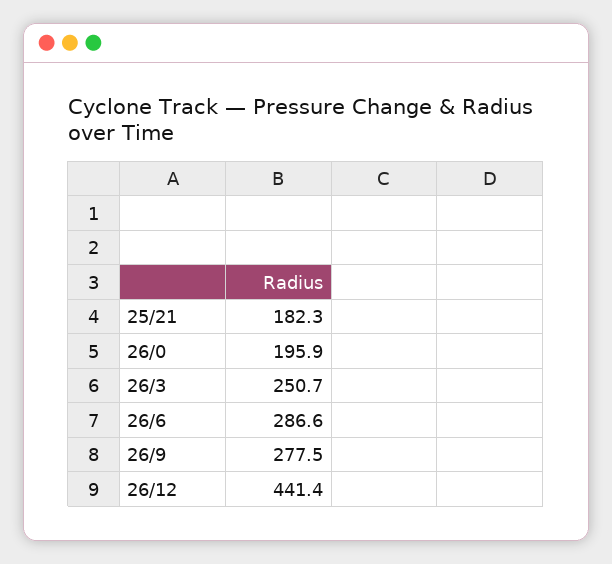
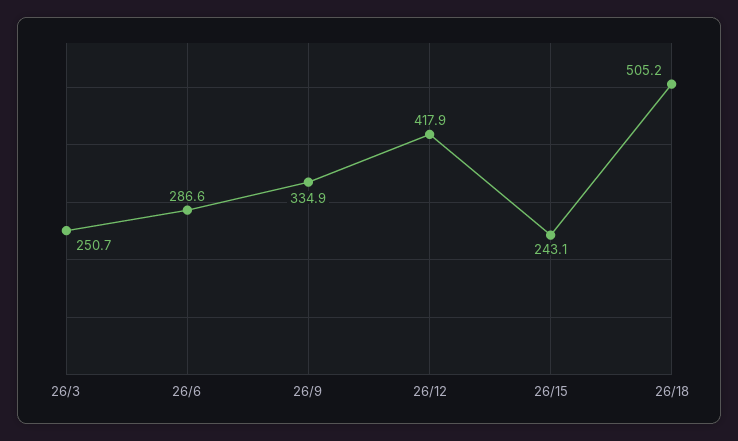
25/21: 182.3 -> none
26/0: 195.9 -> none
26/9: 277.5 -> 334.9
26/12: 441.4 -> 417.9
26/15: none -> 243.1
26/18: none -> 505.2

